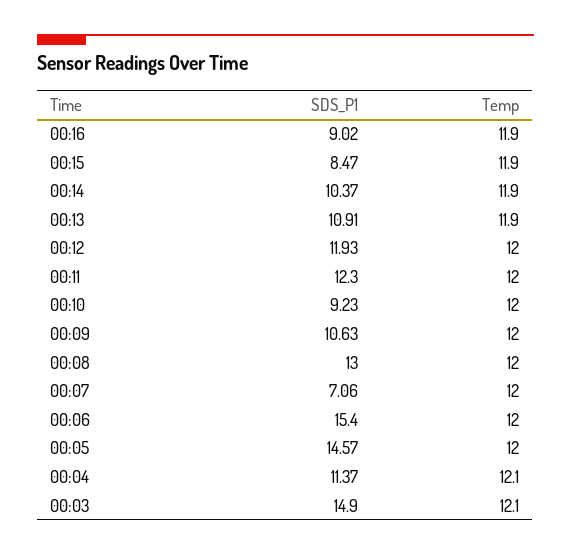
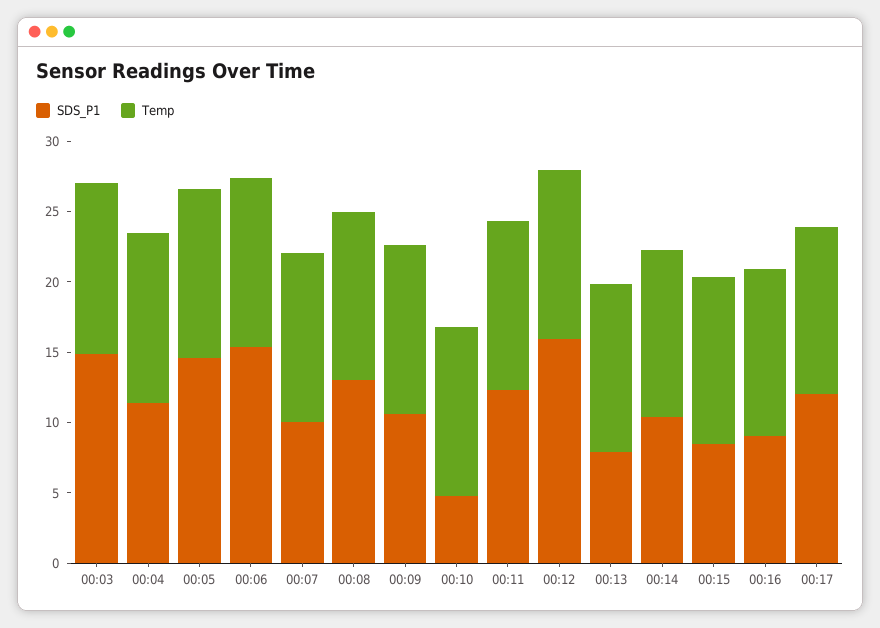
SDS_P1, 00:13: 10.91 -> 8
SDS_P1, 00:12: 11.93 -> 16
SDS_P1, 00:10: 9.23 -> 5
SDS_P1, 00:07: 7.06 -> 10
SDS_P1, 00:17: none -> 12
Temp, 00:17: none -> 12

